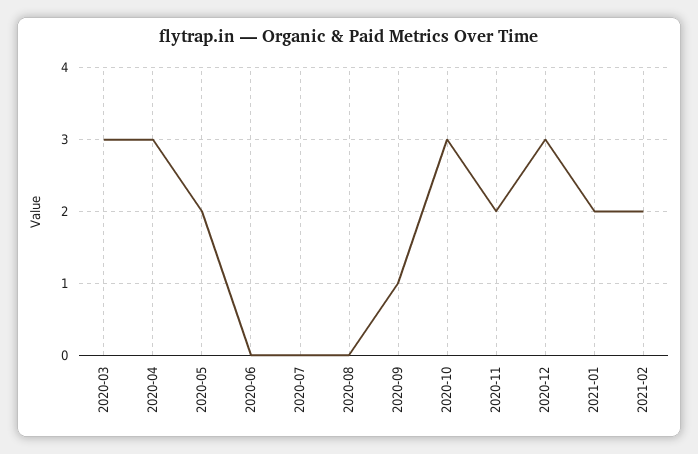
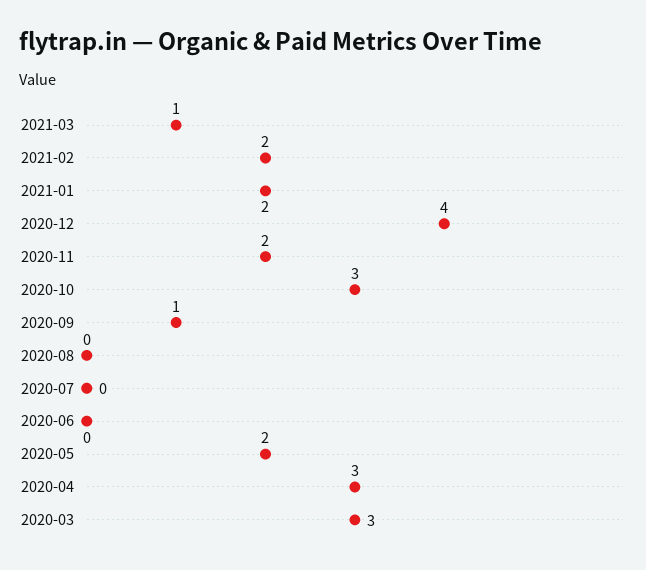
2020-12: 3 -> 4
2021-03: none -> 1

